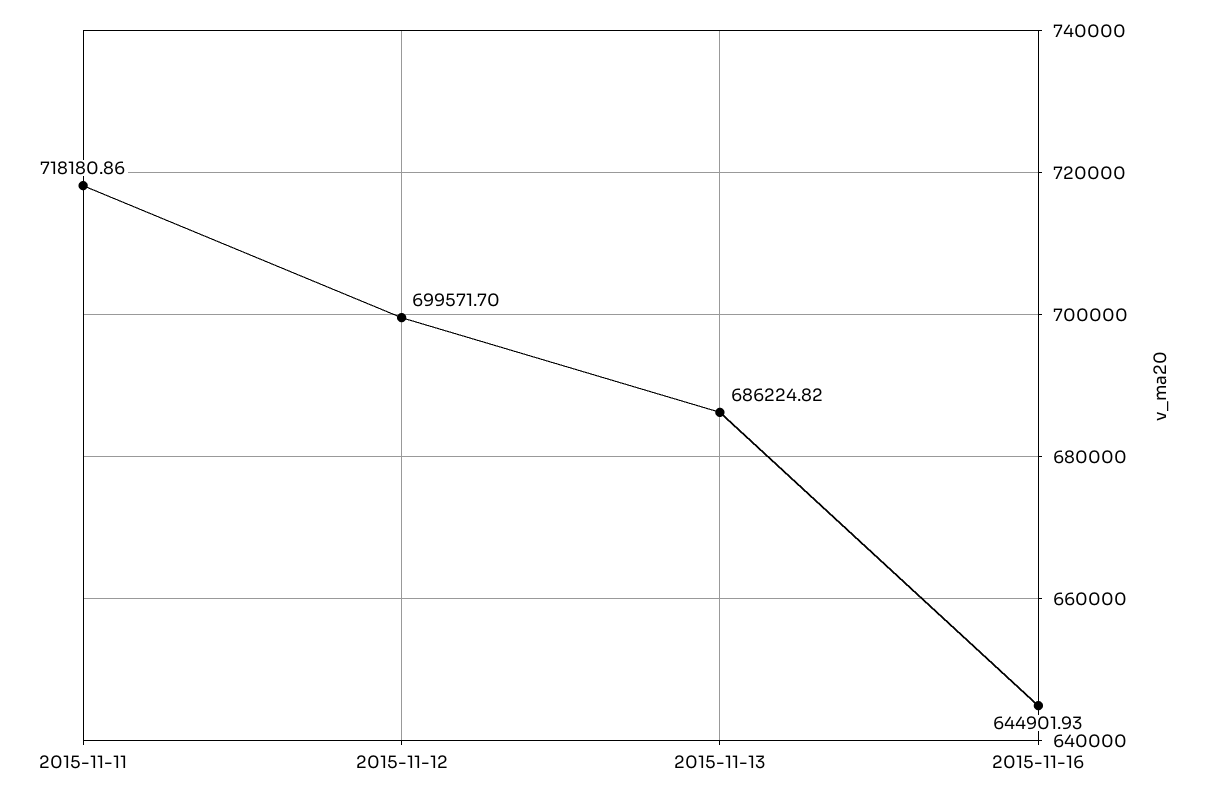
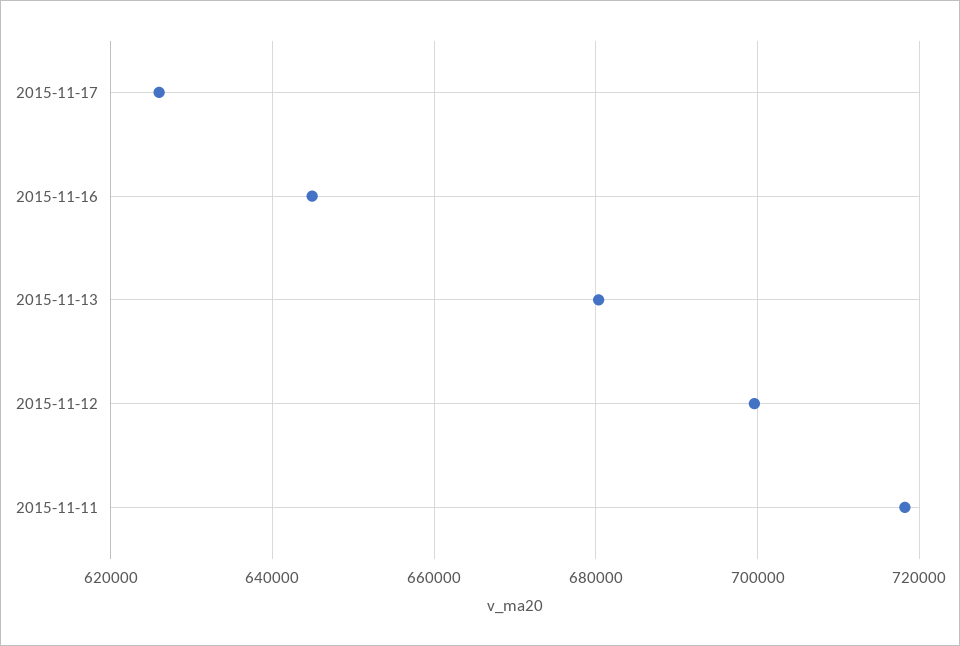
2015-11-13: 686224.82 -> 680000
2015-11-17: none -> 626000

